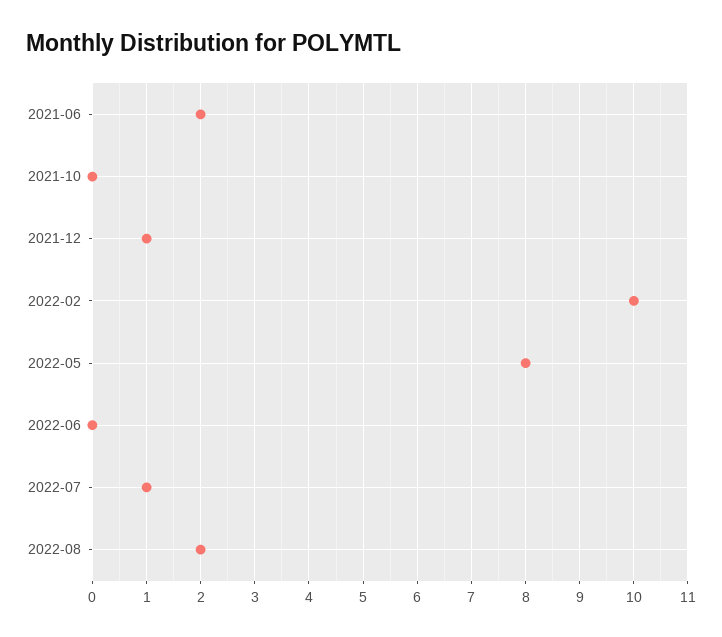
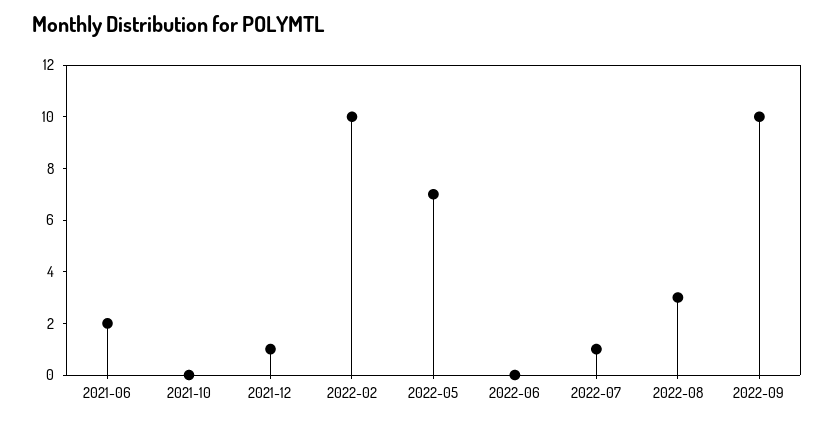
2022-05: 8 -> 7
2022-08: 2 -> 3
2022-09: none -> 10

